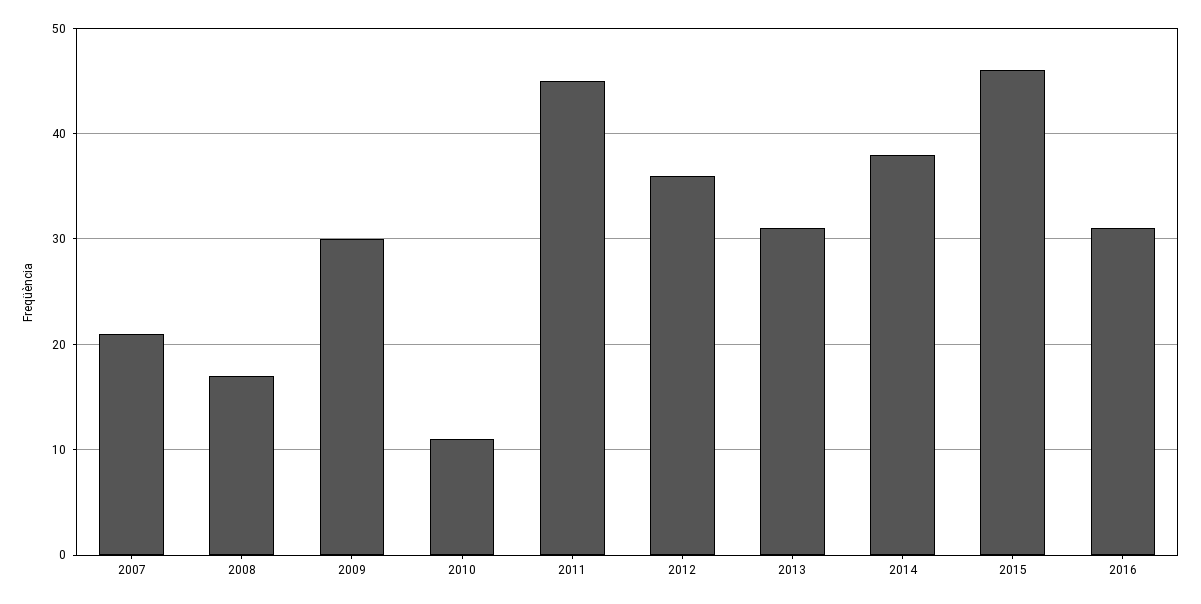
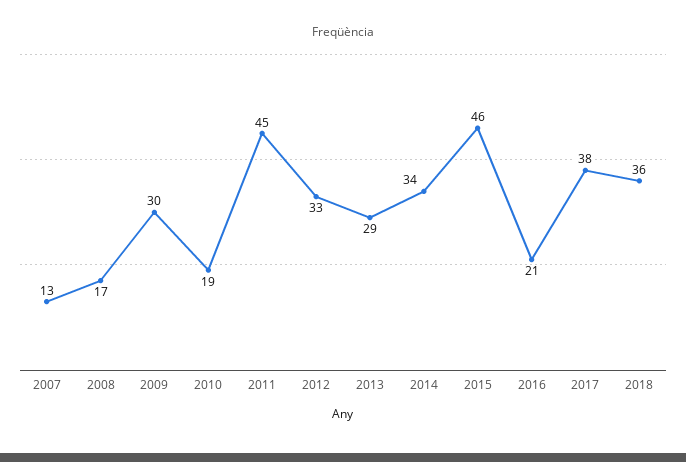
2007: 21 -> 13
2010: 11 -> 19
2012: 36 -> 33
2013: 31 -> 29
2014: 38 -> 34
2016: 31 -> 21
2017: none -> 38
2018: none -> 36

